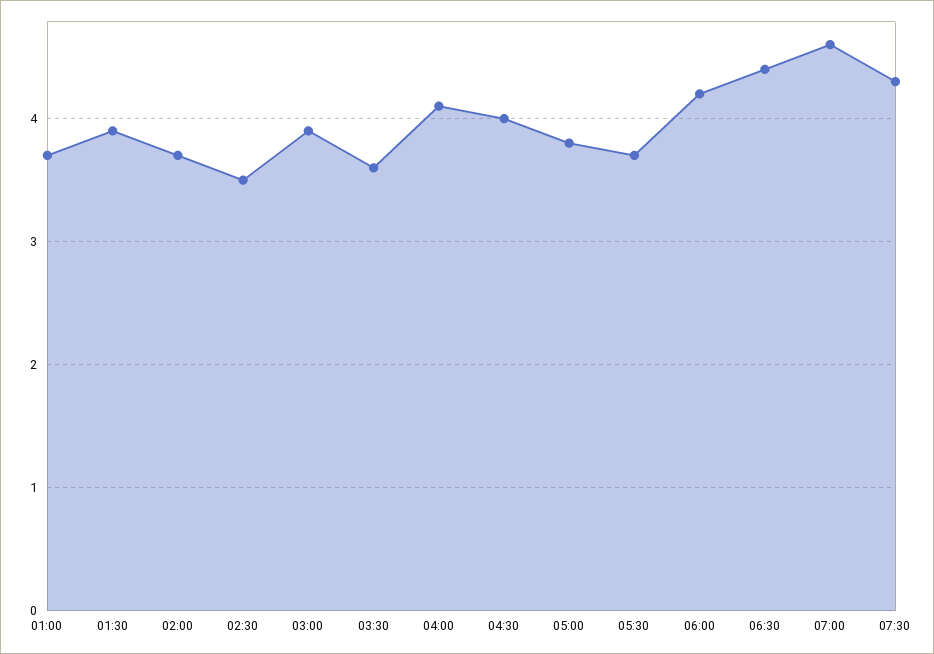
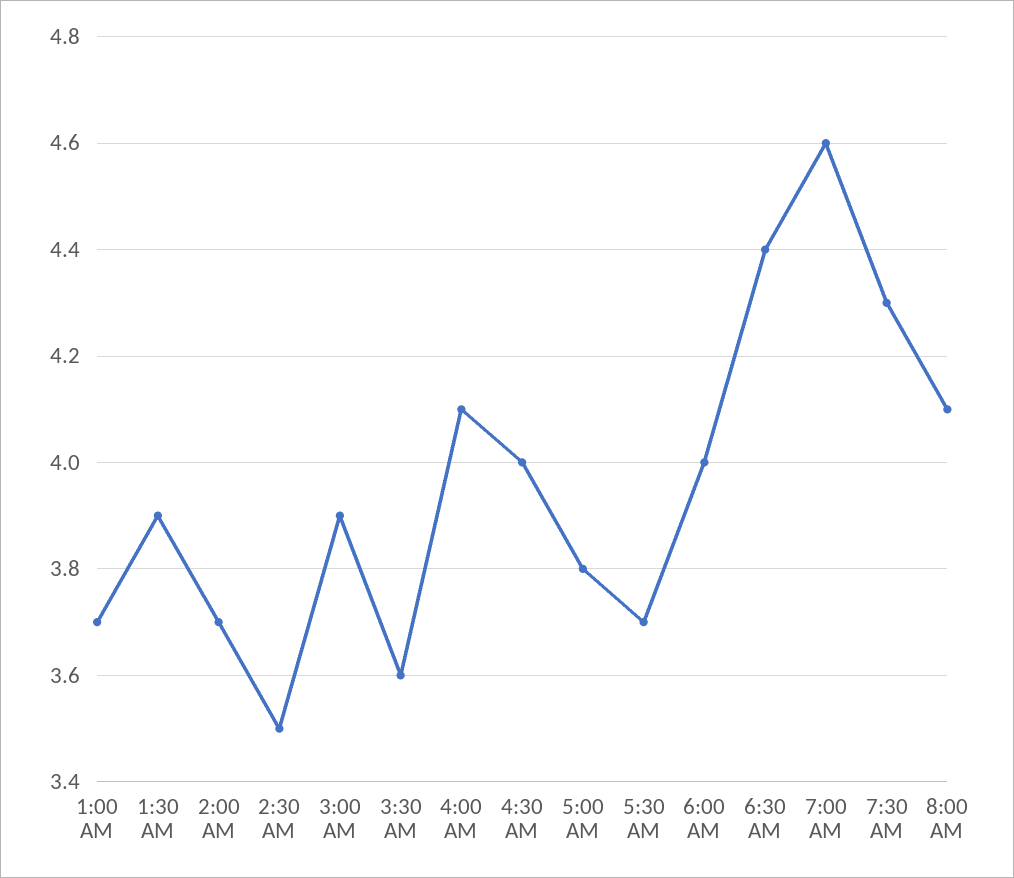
06:00: 4.2 -> 4
8:00 AM: none -> 4.1

